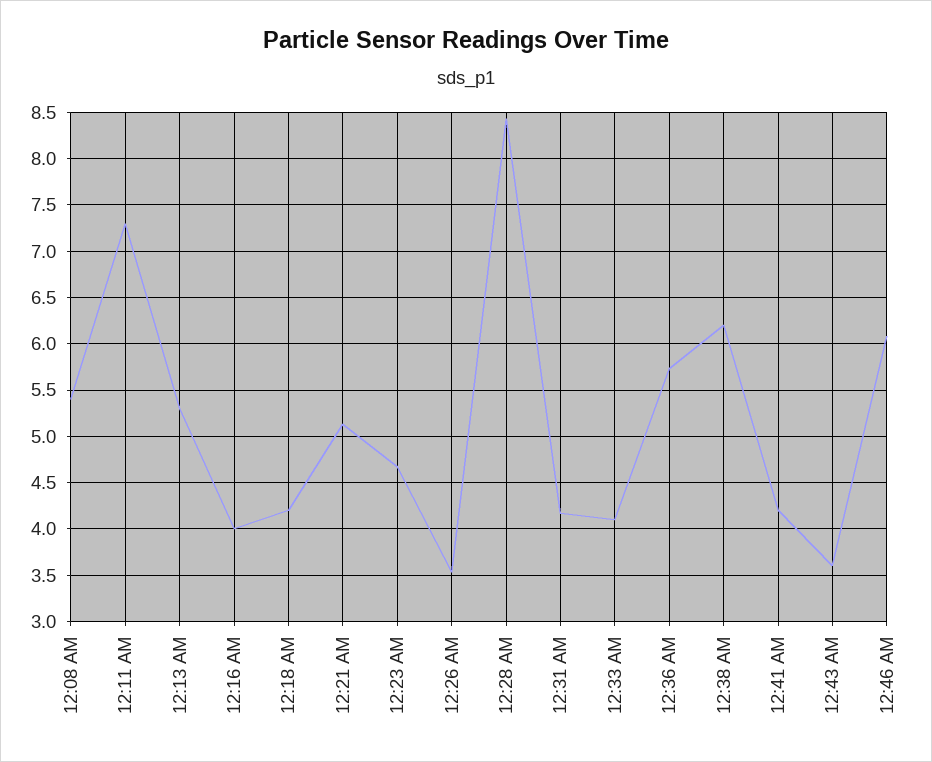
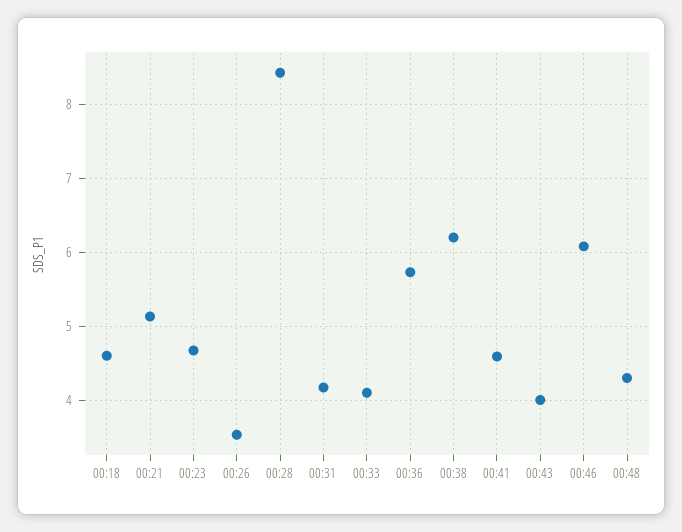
12:08 AM: 5.4 -> none
12:11 AM: 7.3 -> none
12:13 AM: 5.3 -> none
12:16 AM: 4 -> none
12:18 AM: 4.2 -> 4.6
12:41 AM: 4.2 -> 4.6
12:43 AM: 3.6 -> 4
00:48: none -> 4.3

